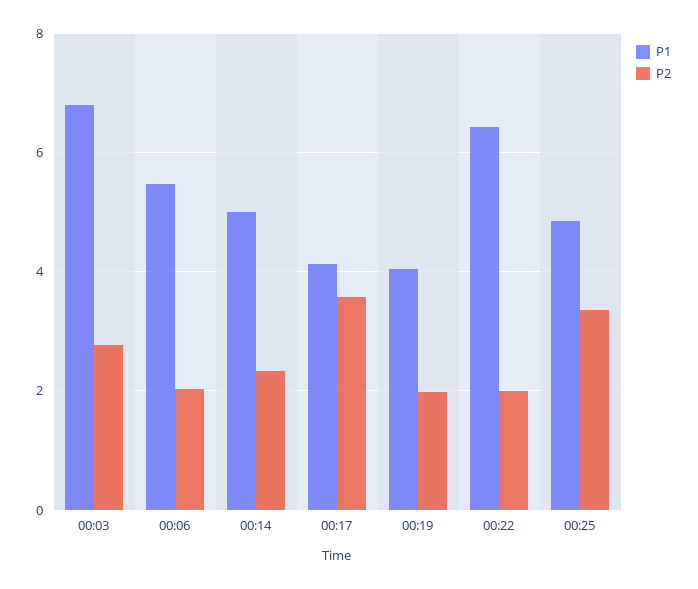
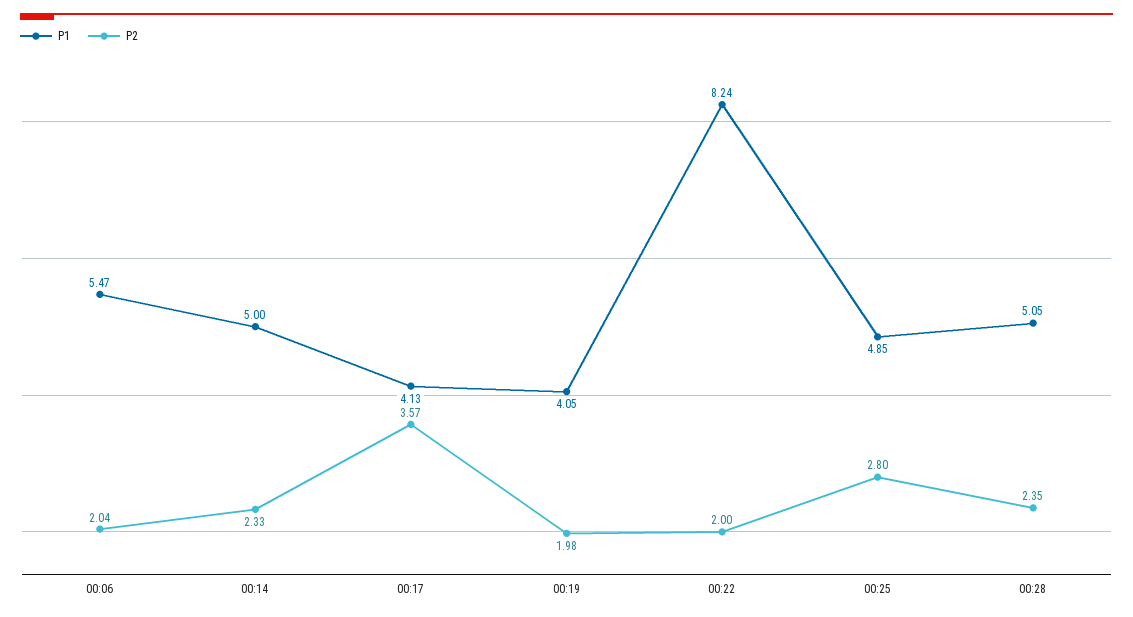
P1, 00:03: 6.8 -> none
P2, 00:03: 2.8 -> none
P1, 00:22: 6.4 -> 8.24
P2, 00:25: 3.4 -> 2.8
P1, 00:28: none -> 5.05
P2, 00:28: none -> 2.35

